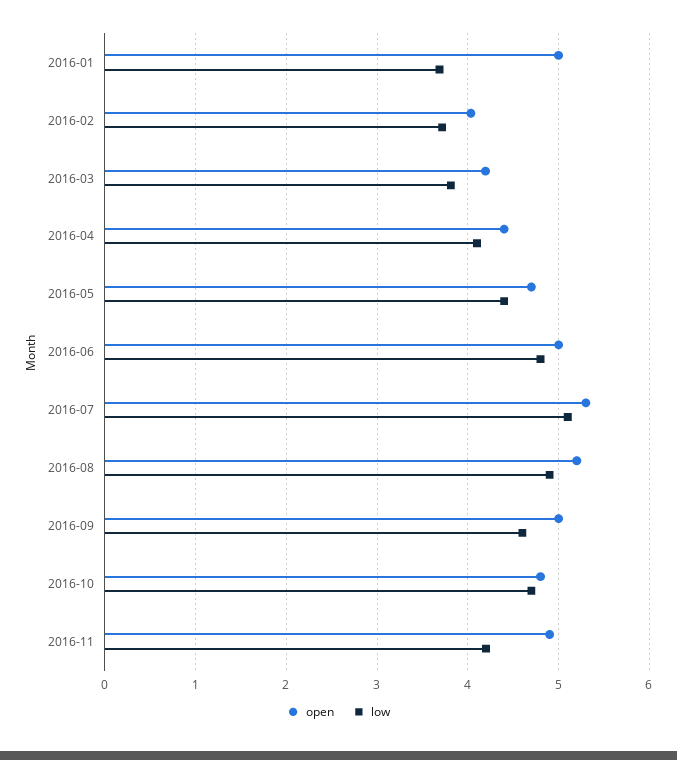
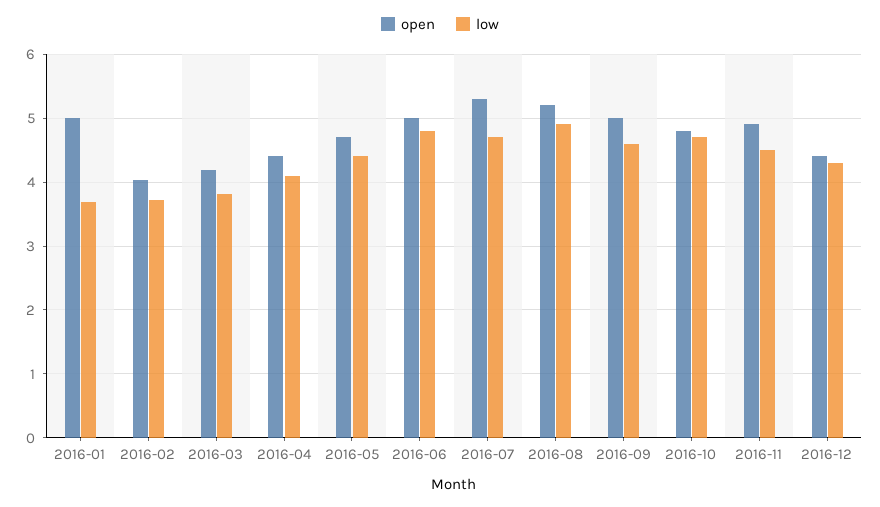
low, 2016-07: 5.1 -> 4.7
low, 2016-11: 4.2 -> 4.5
open, 2016-12: none -> 4.4
low, 2016-12: none -> 4.3

